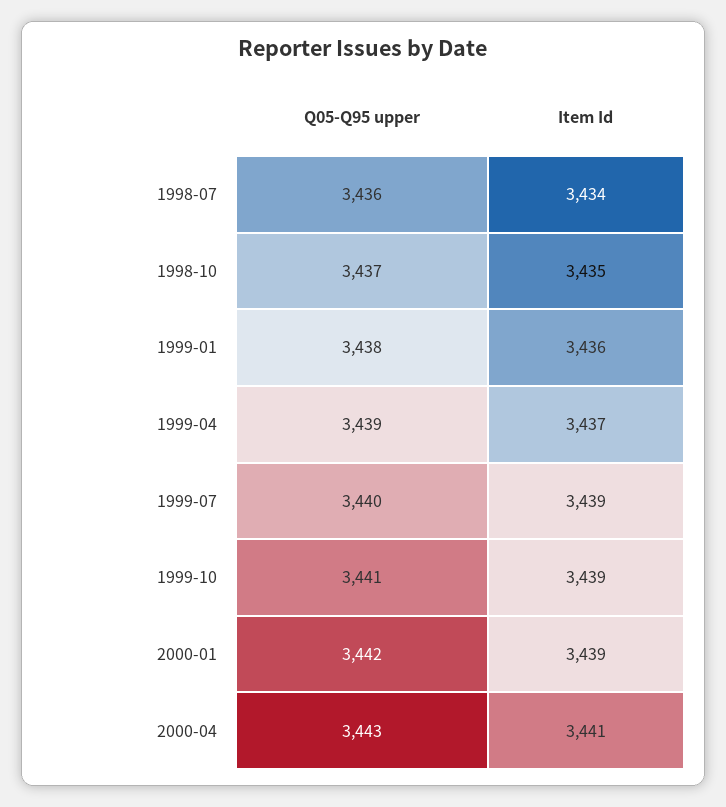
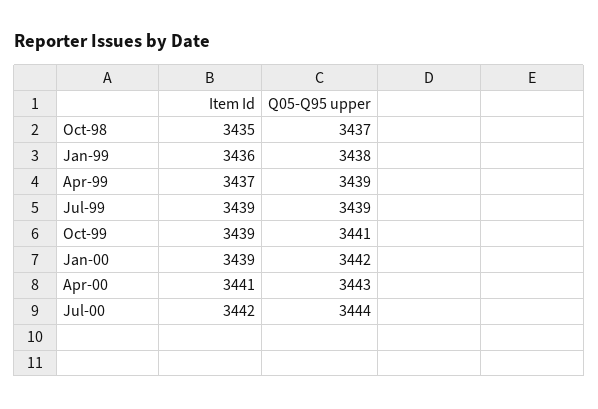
Q05-Q95 upper, 1998-07: 3436 -> none
Item Id, 1998-07: 3434 -> none
Q05-Q95 upper, 1999-07: 3440 -> 3439
Item Id, Jul-00: none -> 3442
Q05-Q95 upper, Jul-00: none -> 3444

